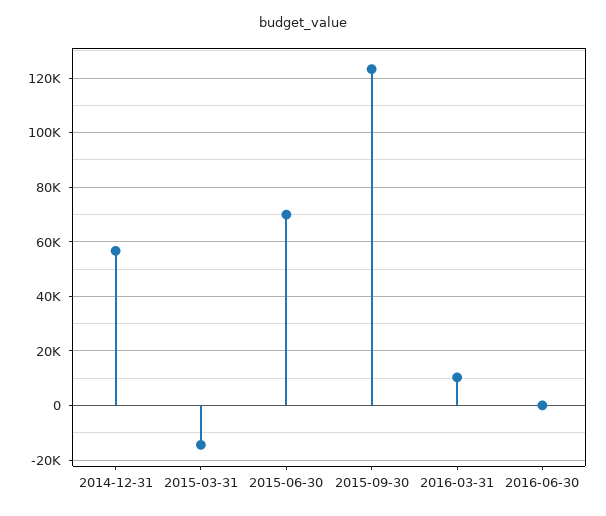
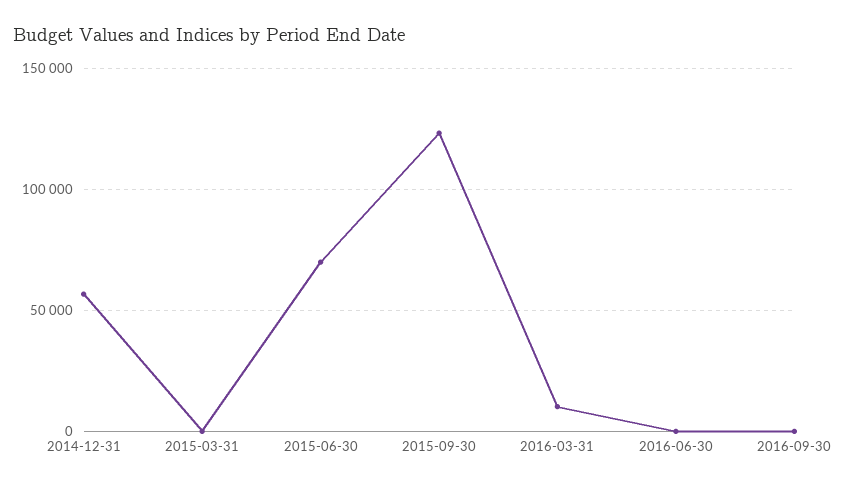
2015-03-31: -15000 -> 0
2016-09-30: none -> 0

